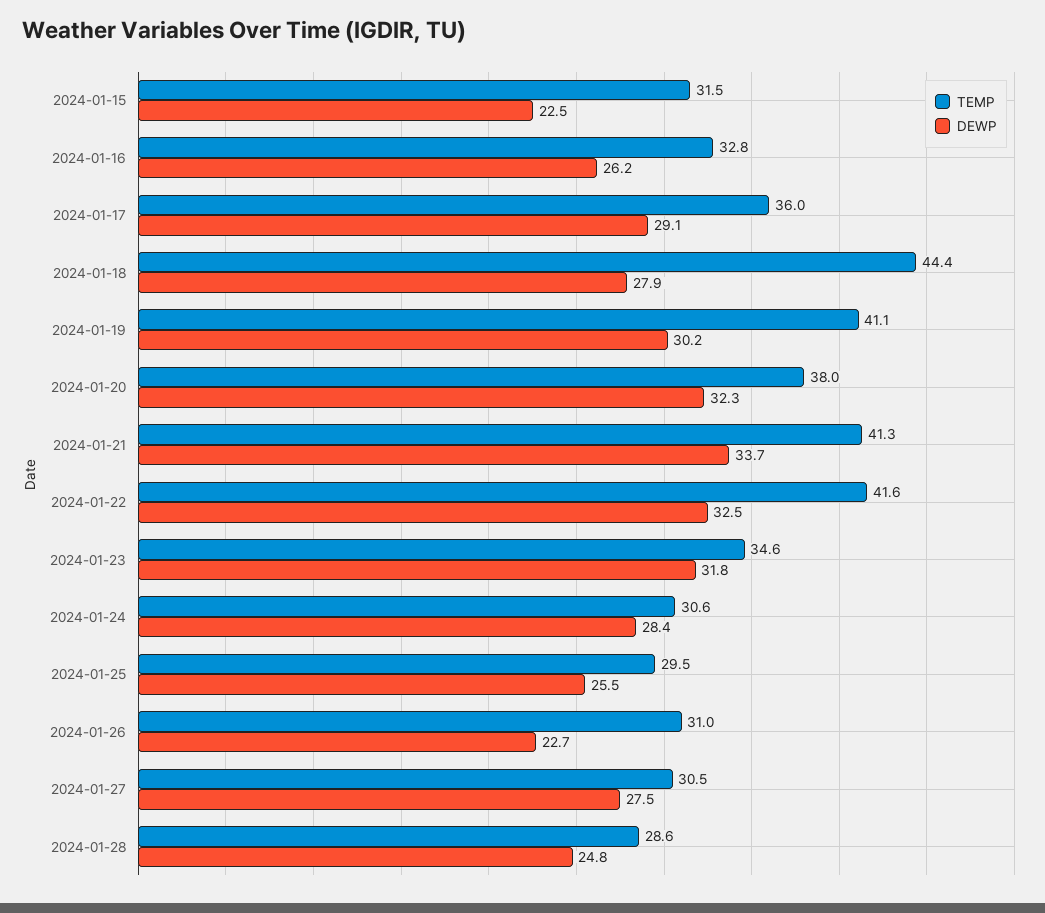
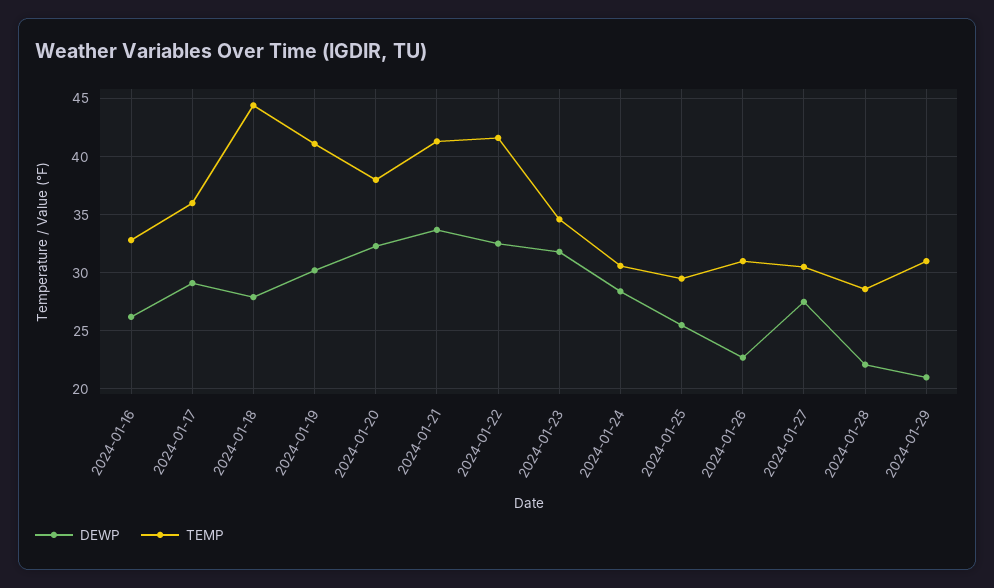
TEMP, 2024-01-15: 31.5 -> none
DEWP, 2024-01-15: 22.5 -> none
DEWP, 2024-01-28: 24.8 -> 22
DEWP, 2024-01-29: none -> 21
TEMP, 2024-01-29: none -> 31

